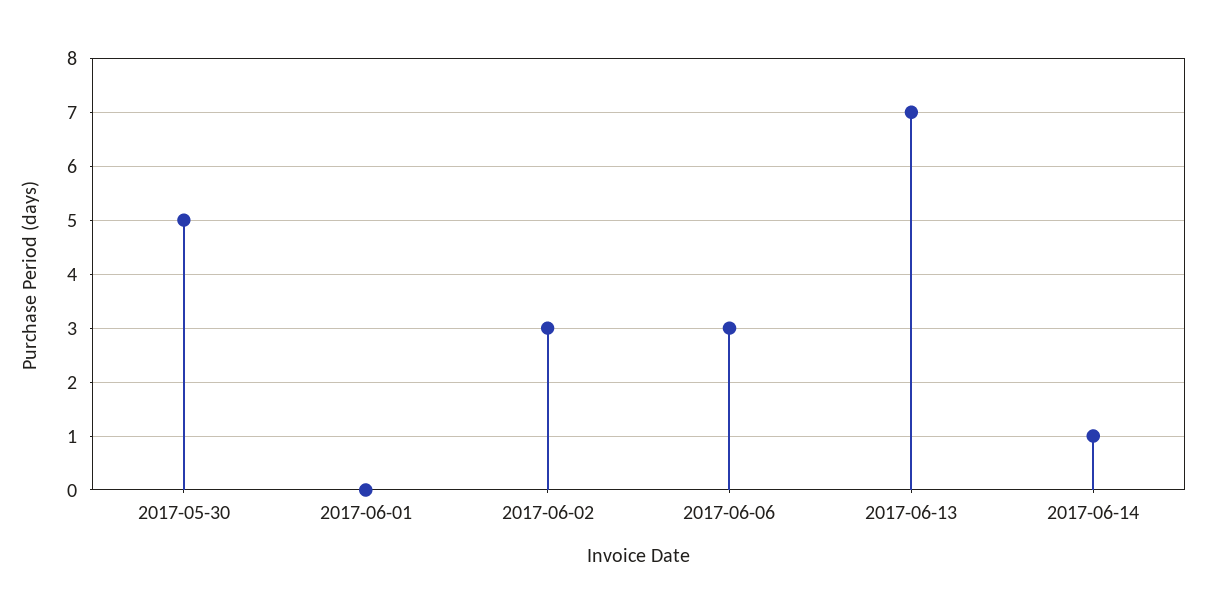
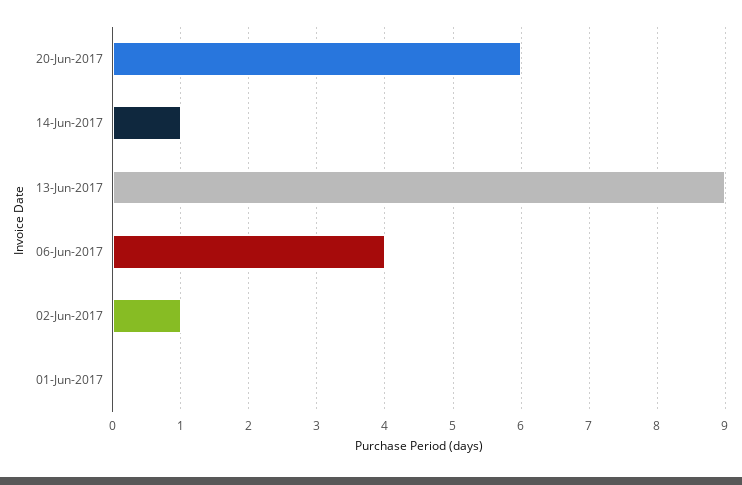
2017-05-30: 5 -> none
2017-06-02: 3 -> 1
2017-06-06: 3 -> 4
2017-06-13: 7 -> 9
20-Jun-2017: none -> 6

